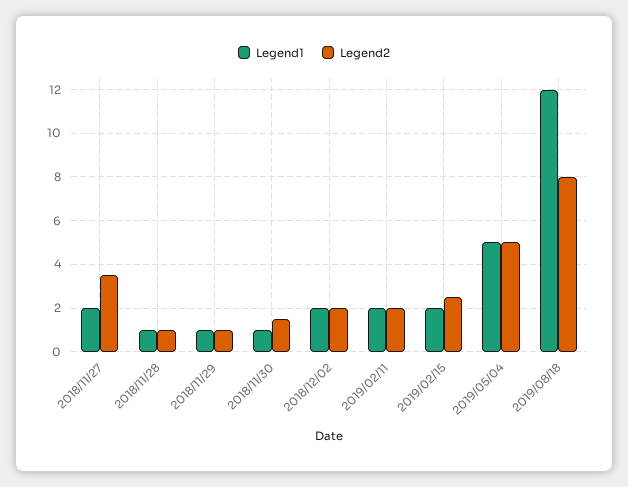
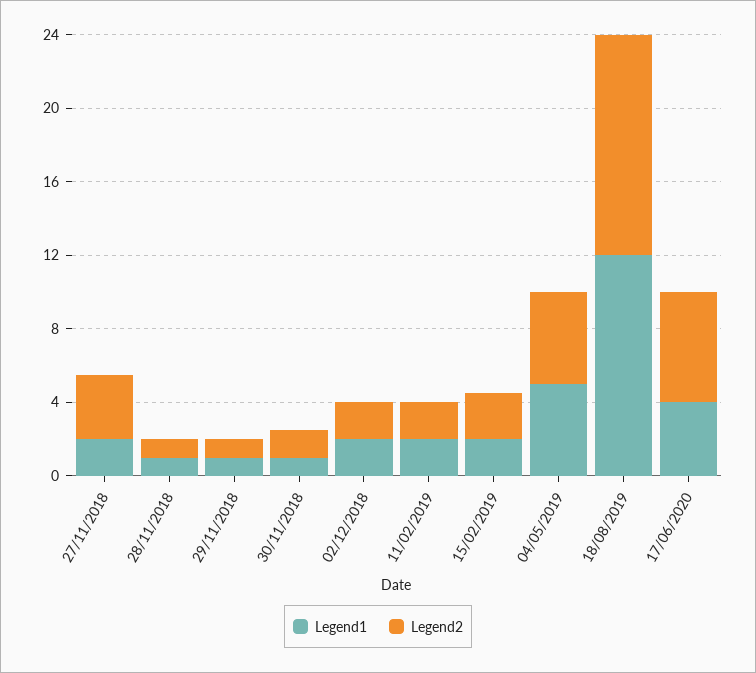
Legend2, 2019/08/18: 8 -> 12
Legend1, 17/06/2020: none -> 4
Legend2, 17/06/2020: none -> 6

